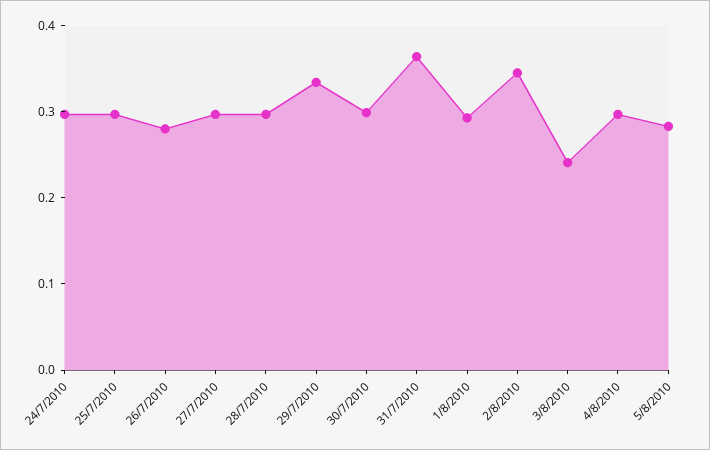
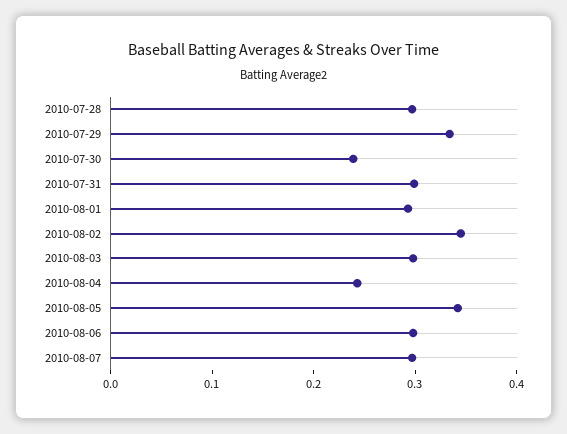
24/7/2010: 0.3 -> none
25/7/2010: 0.3 -> none
26/7/2010: 0.28 -> none
27/7/2010: 0.3 -> none
30/7/2010: 0.3 -> 0.24
31/7/2010: 0.36 -> 0.3
3/8/2010: 0.24 -> 0.3
4/8/2010: 0.3 -> 0.24
5/8/2010: 0.28 -> 0.34
2010-08-06: none -> 0.3
2010-08-07: none -> 0.3

